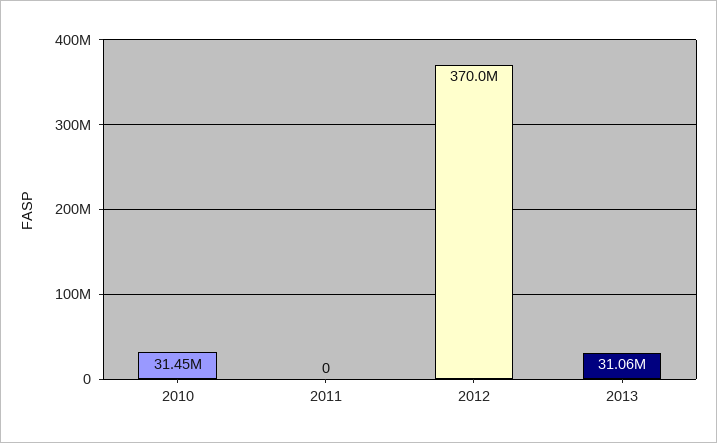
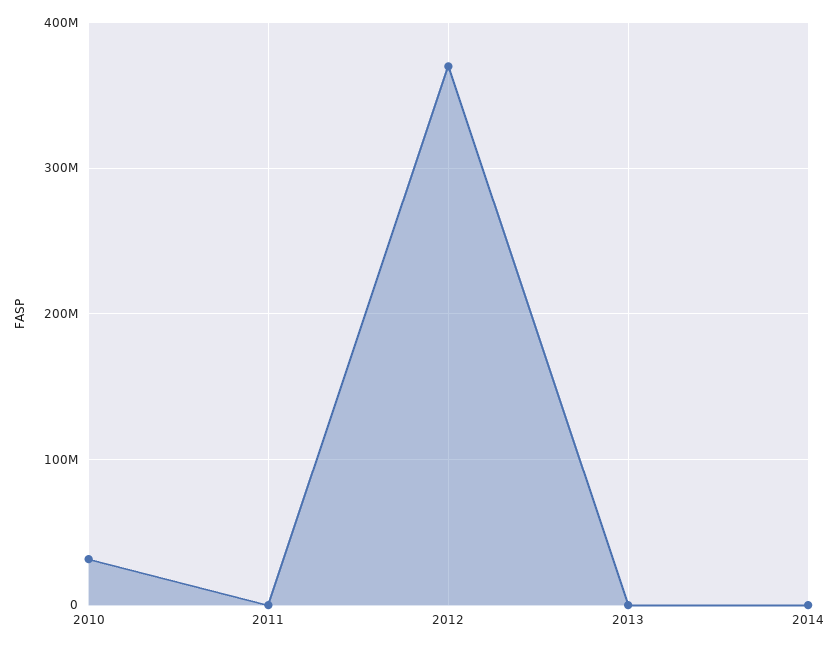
2013: 31060000 -> 0
2014: none -> 0

